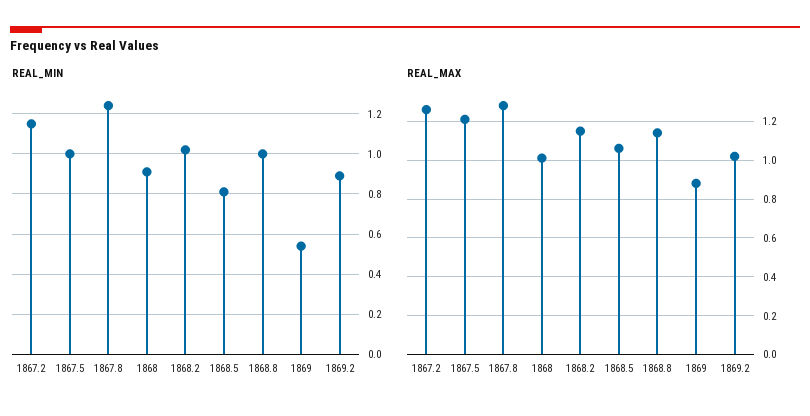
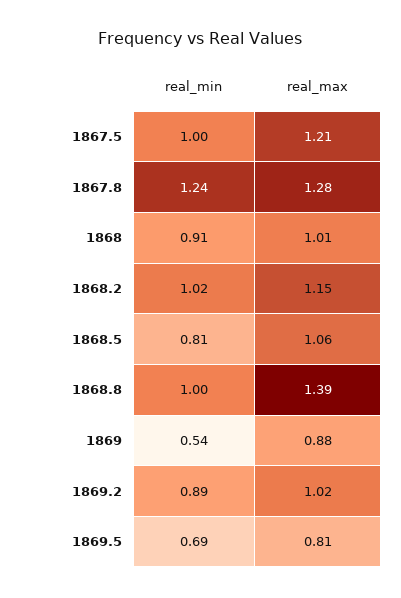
REAL_MIN, 1867.2: 1.15 -> none
REAL_MAX, 1867.2: 1.25 -> none
REAL_MAX, 1868.8: 1.15 -> 1.39
REAL_MIN, 1869.5: none -> 0.69
REAL_MAX, 1869.5: none -> 0.81

